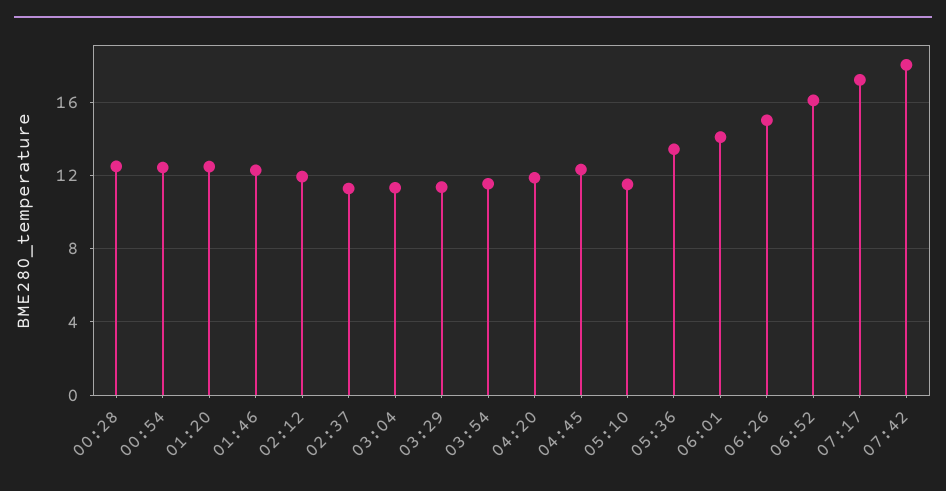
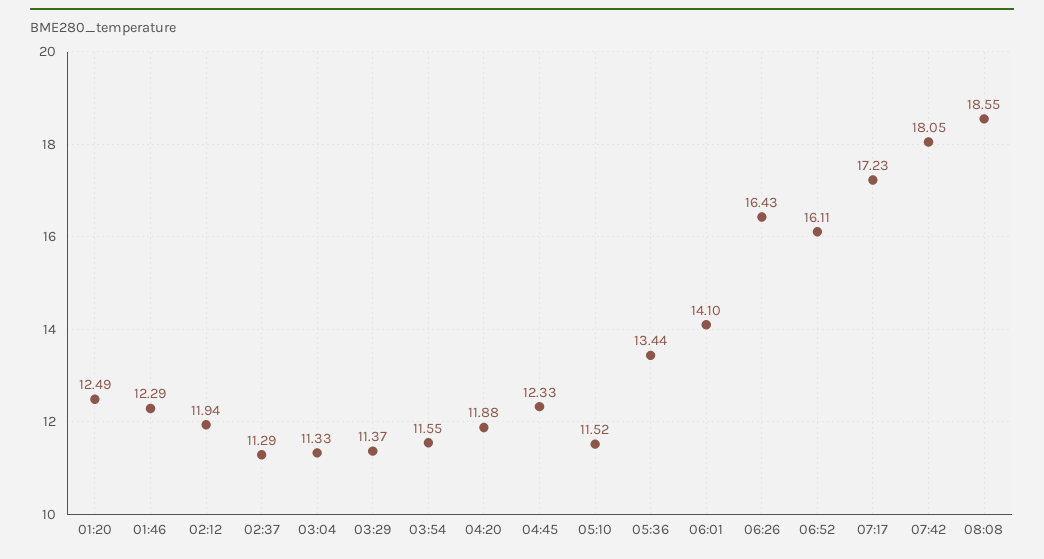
00:28: 12.5 -> none
00:54: 12.5 -> none
06:26: 15 -> 16.43
08:08: none -> 18.55

